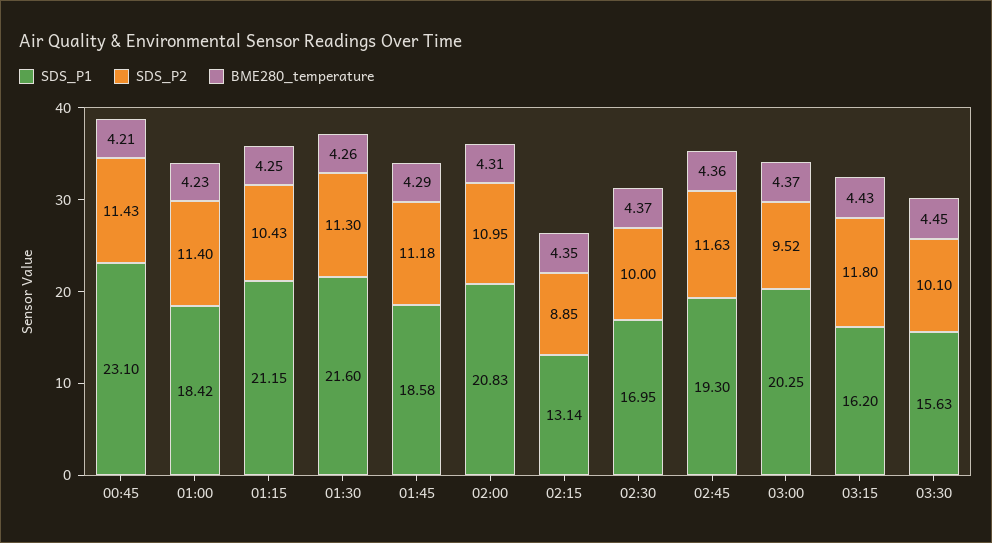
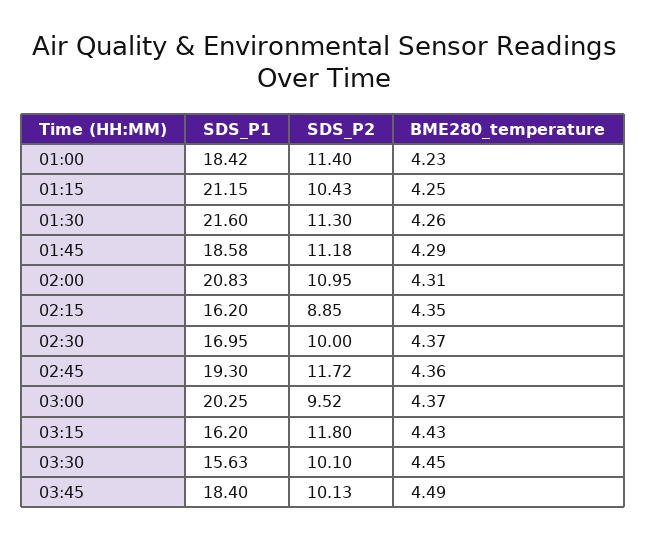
SDS_P1, 00:45: 23.1 -> none
SDS_P2, 00:45: 11.43 -> none
BME280_temperature, 00:45: 4.21 -> none
SDS_P1, 02:15: 13.14 -> 16.2
SDS_P2, 02:45: 11.63 -> 11.72
SDS_P1, 03:45: none -> 18.4
SDS_P2, 03:45: none -> 10.13
BME280_temperature, 03:45: none -> 4.49

